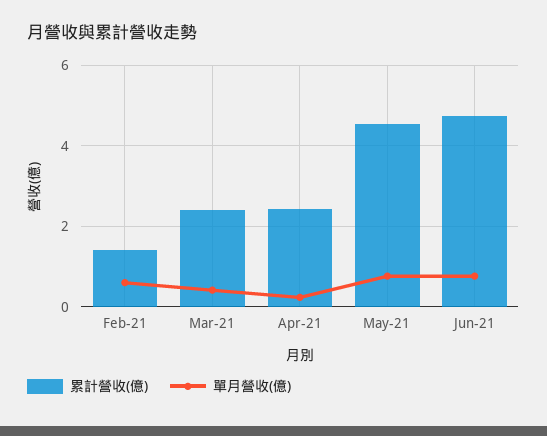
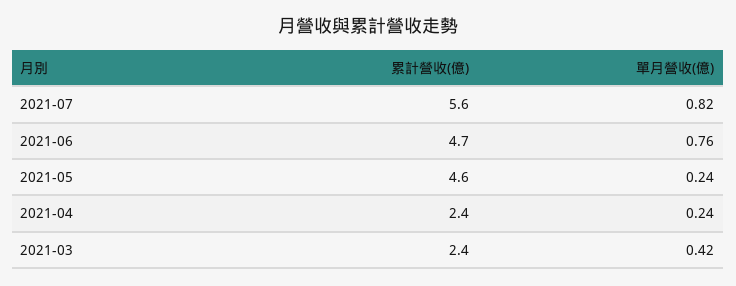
累計營收(億), Feb-21: 1.4 -> none
單月營收(億), Feb-21: 0.6 -> none
單月營收(億), May-21: 0.8 -> 0.24
累計營收(億), 2021-07: none -> 5.6
單月營收(億), 2021-07: none -> 0.82

